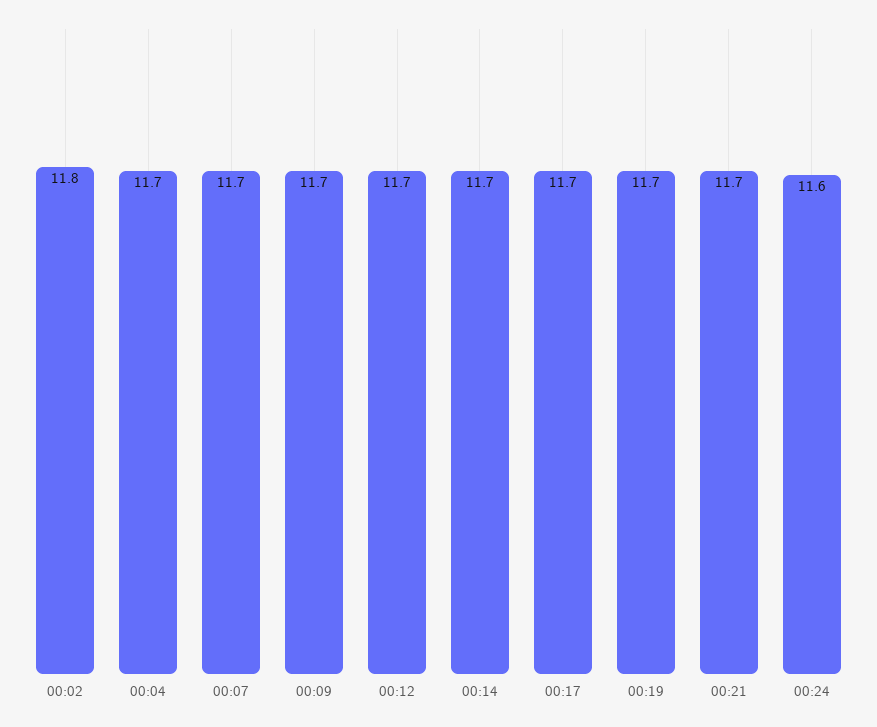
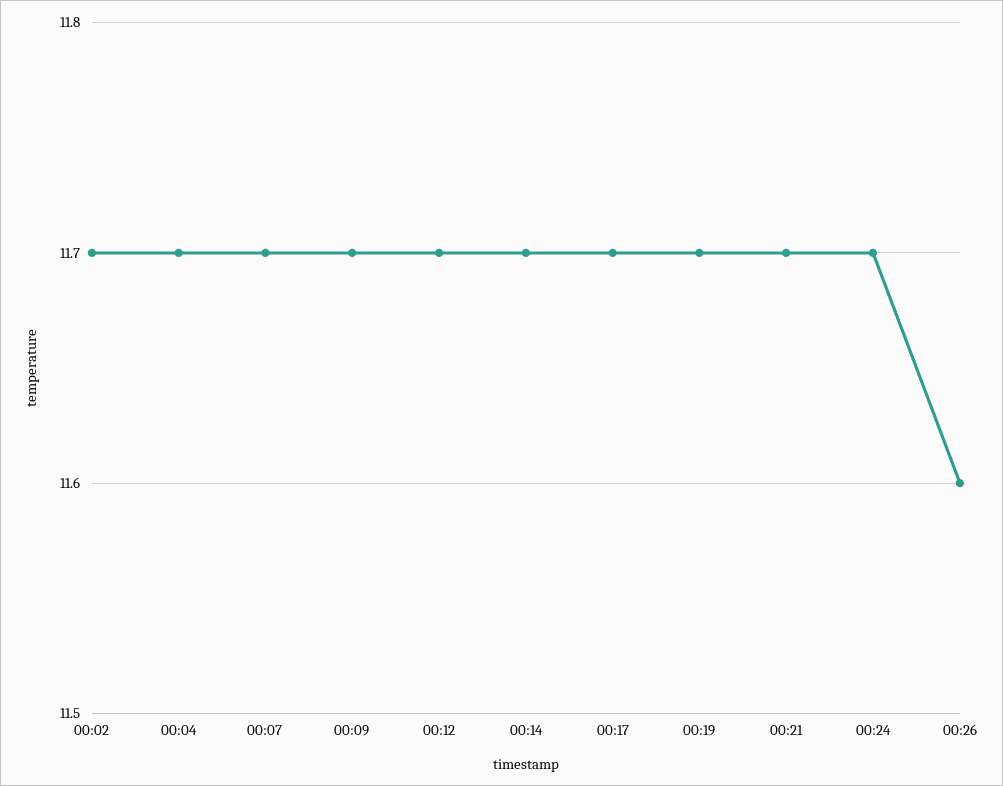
00:02: 11.8 -> 11.7
00:24: 11.6 -> 11.7
00:26: none -> 11.6

